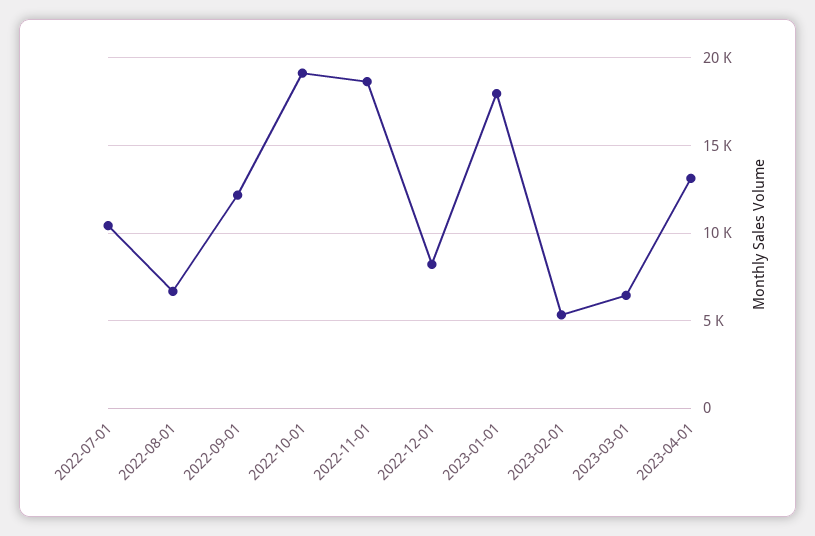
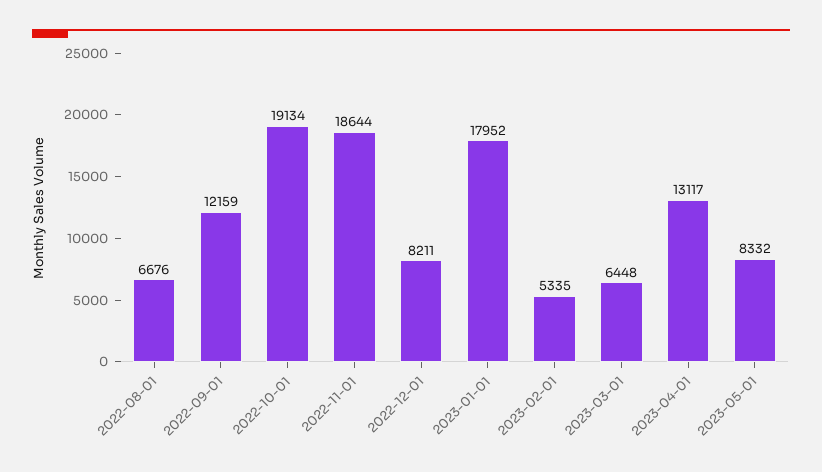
2022-07-01: 10500 -> none
2023-05-01: none -> 8332

